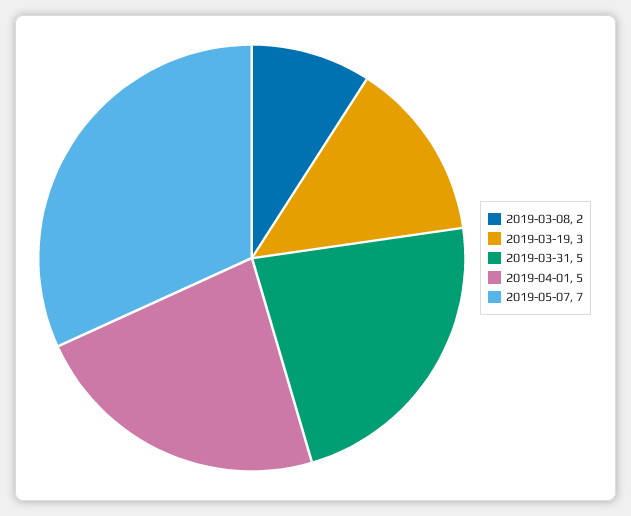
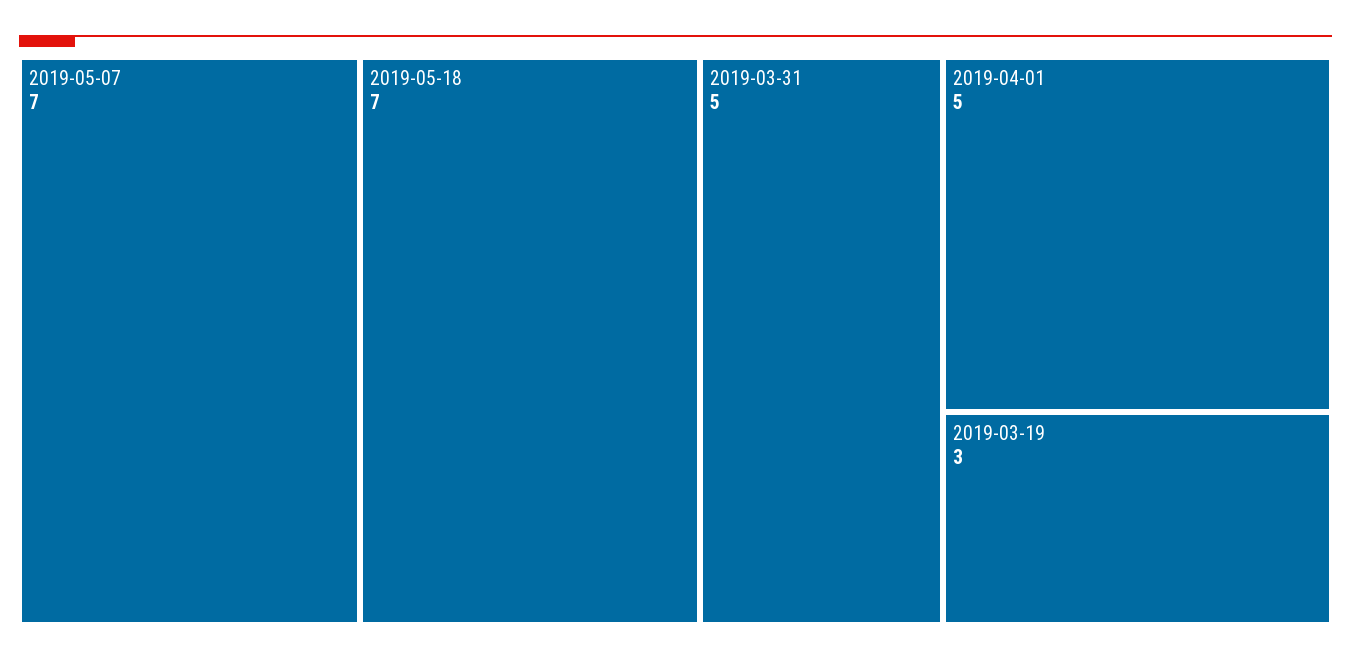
2019-03-08: 2 -> none
2019-05-18: none -> 7

